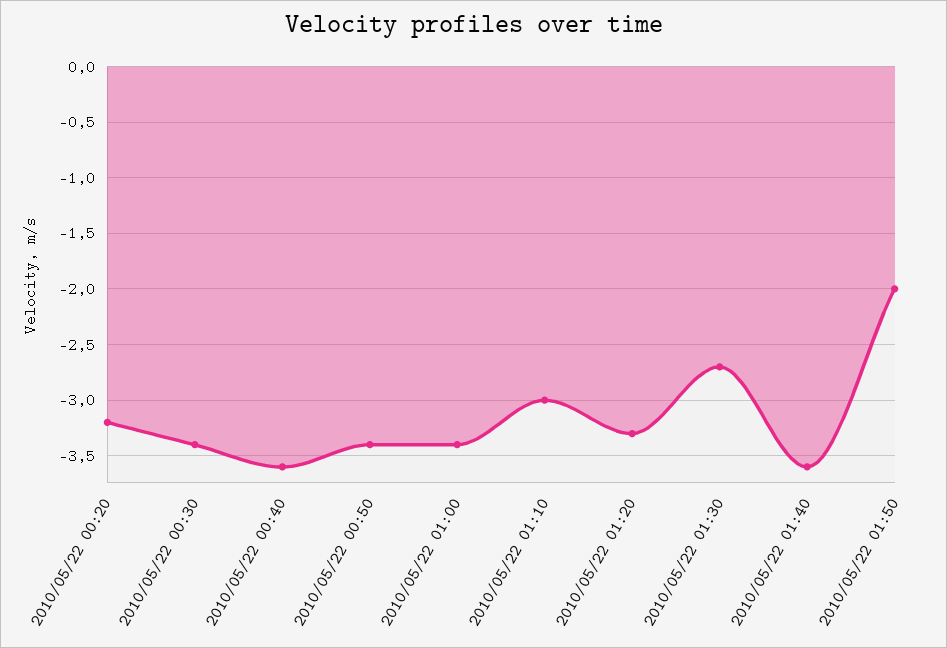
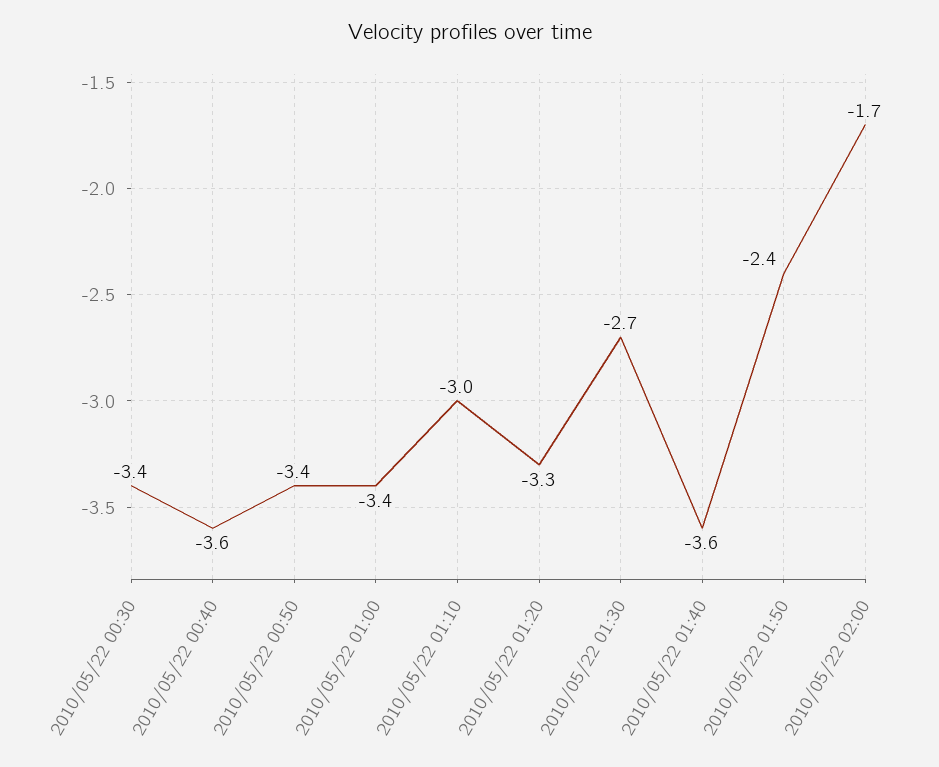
2010/05/22 00:20: -3.2 -> none
2010/05/22 01:50: -2 -> -2.4
2010/05/22 02:00: none -> -1.7

